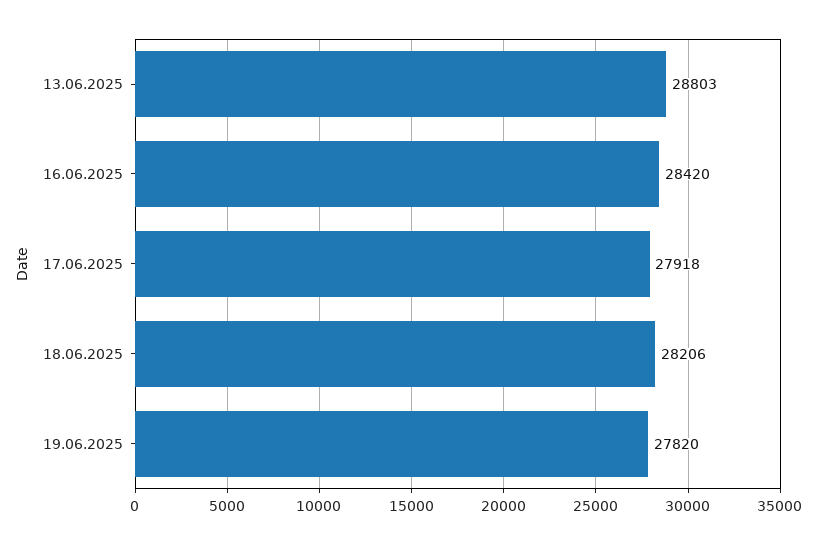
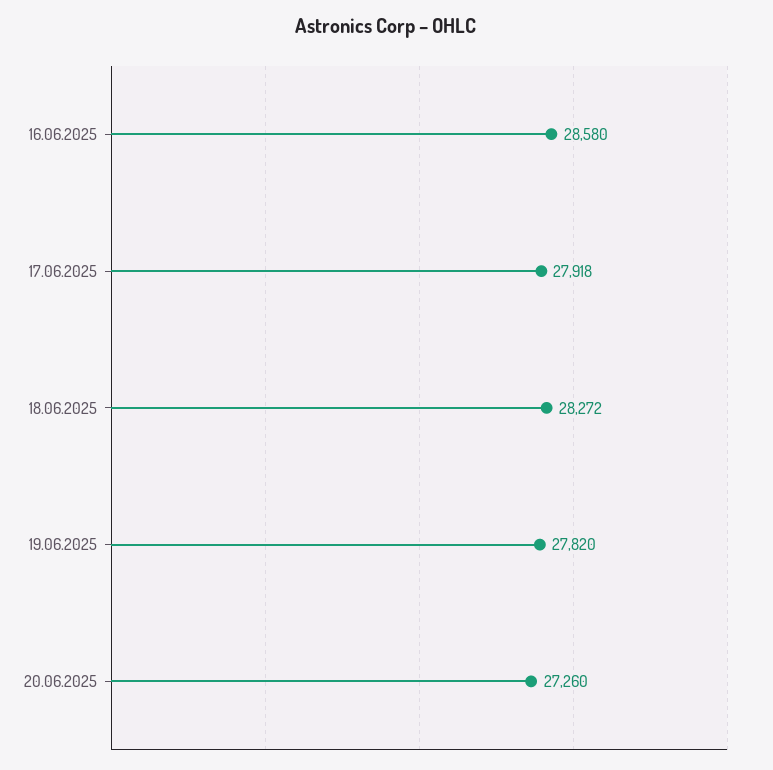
13.06.2025: 28803 -> none
16.06.2025: 28420 -> 28580
18.06.2025: 28206 -> 28272
20.06.2025: none -> 27260

